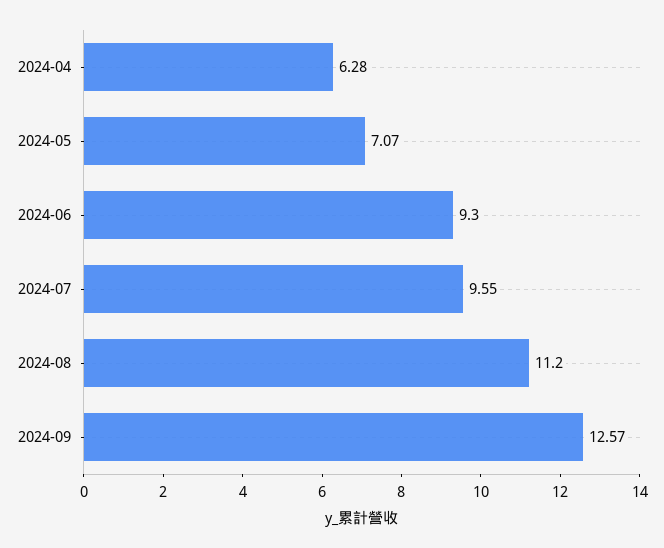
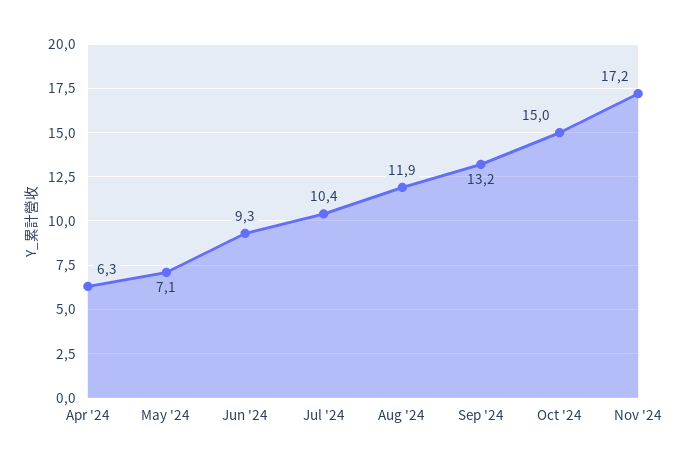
2024-07: 9.55 -> 10.4
2024-08: 11.2 -> 11.9
2024-09: 12.57 -> 13.2
Oct '24: none -> 15
Nov '24: none -> 17.2

